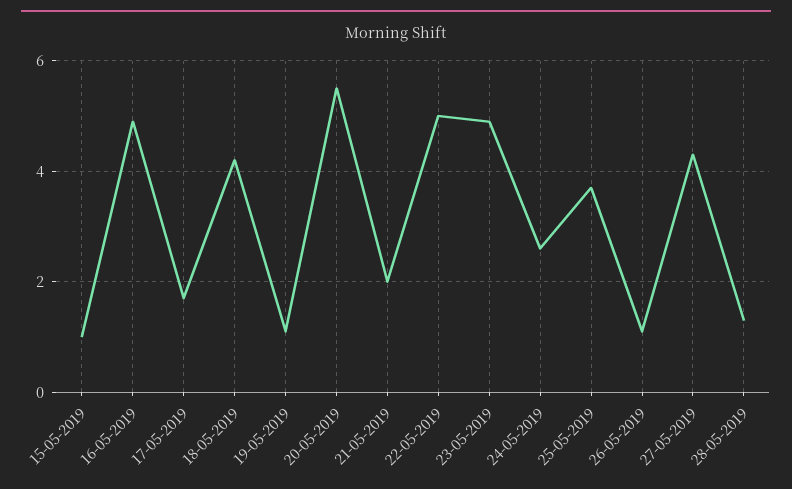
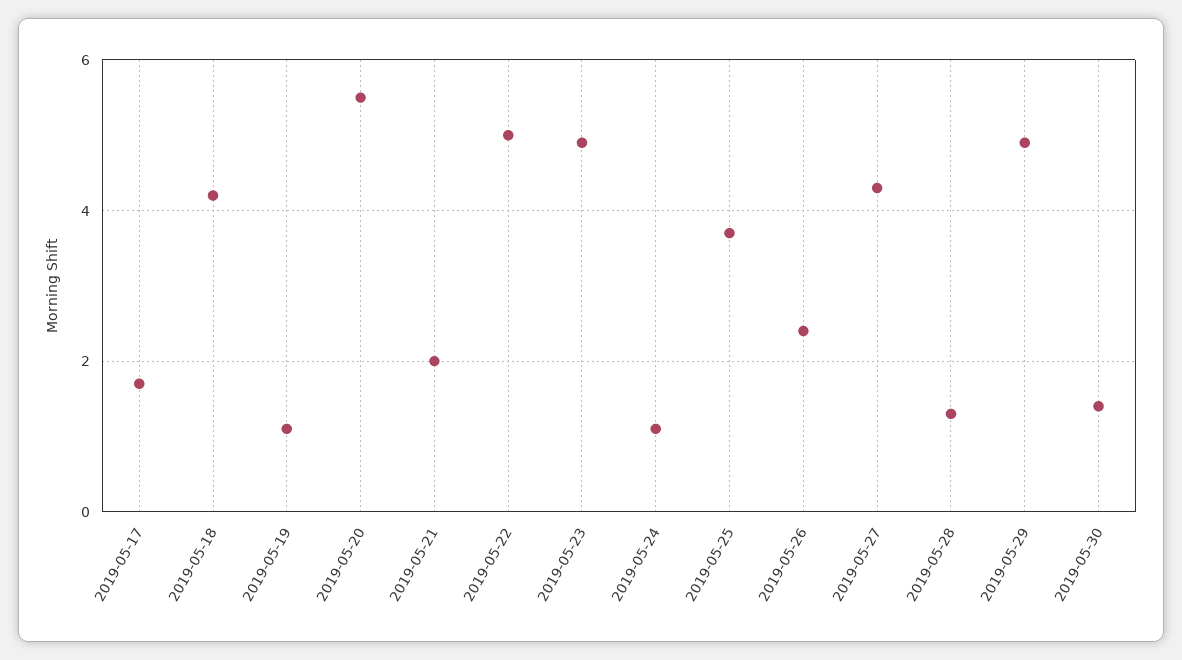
15-05-2019: 1 -> none
16-05-2019: 5 -> none
24-05-2019: 2.5 -> 1
26-05-2019: 1 -> 2.5
2019-05-29: none -> 5
2019-05-30: none -> 1.5

